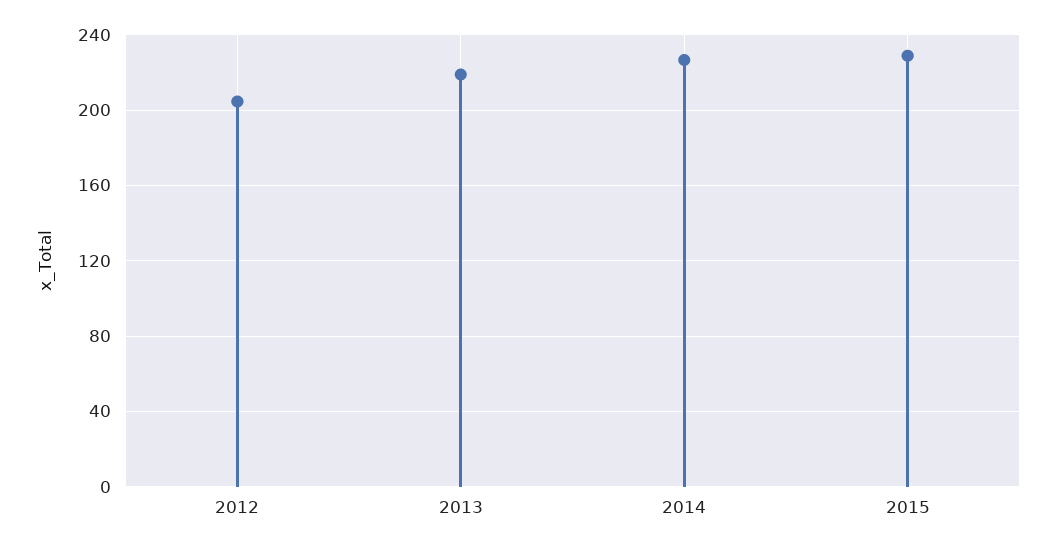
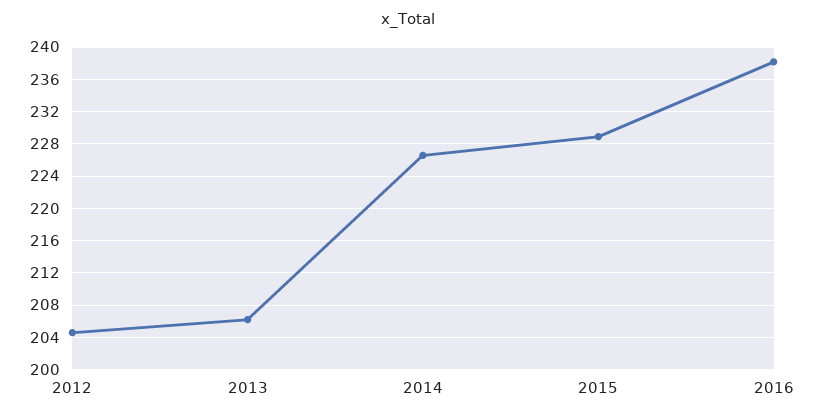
2013: 220 -> 206
2016: none -> 238

